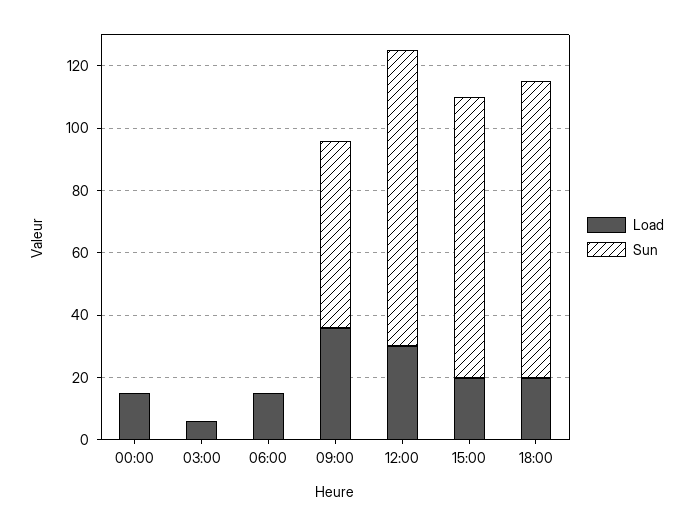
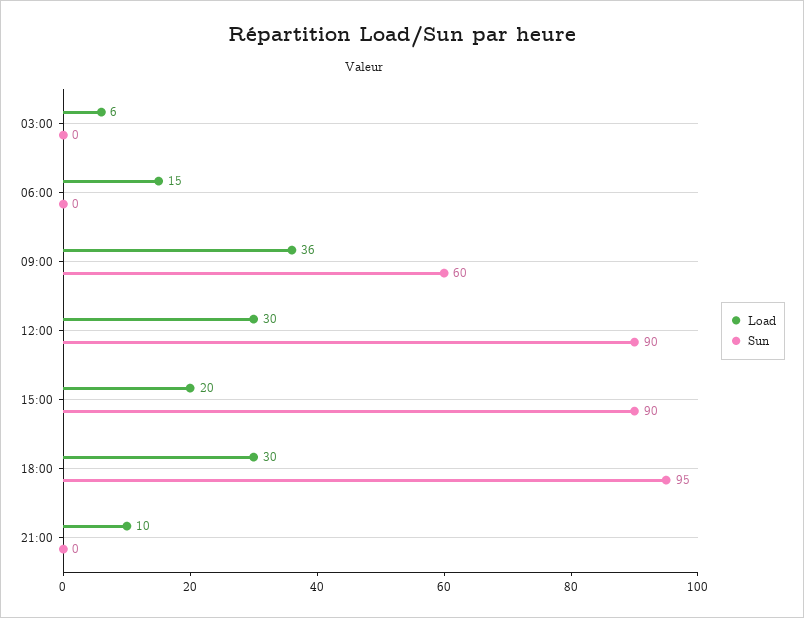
Load, 00:00: 15 -> none
Sun, 00:00: 0 -> none
Sun, 12:00: 95 -> 90
Load, 18:00: 20 -> 30
Load, 21:00: none -> 10
Sun, 21:00: none -> 0

